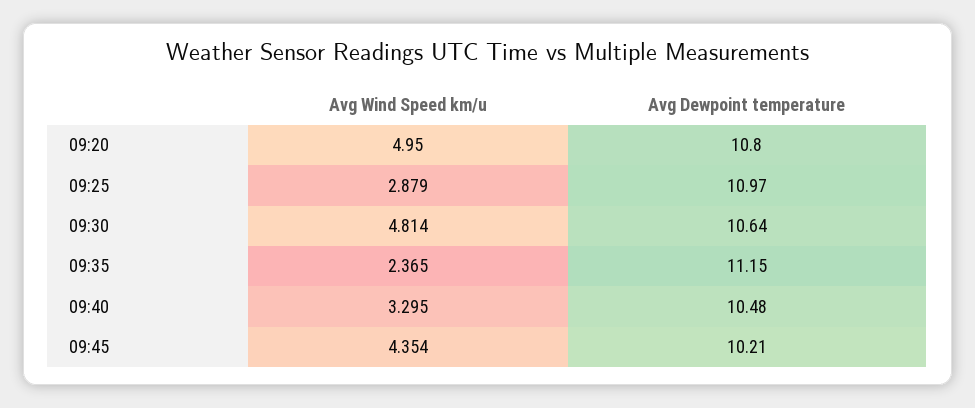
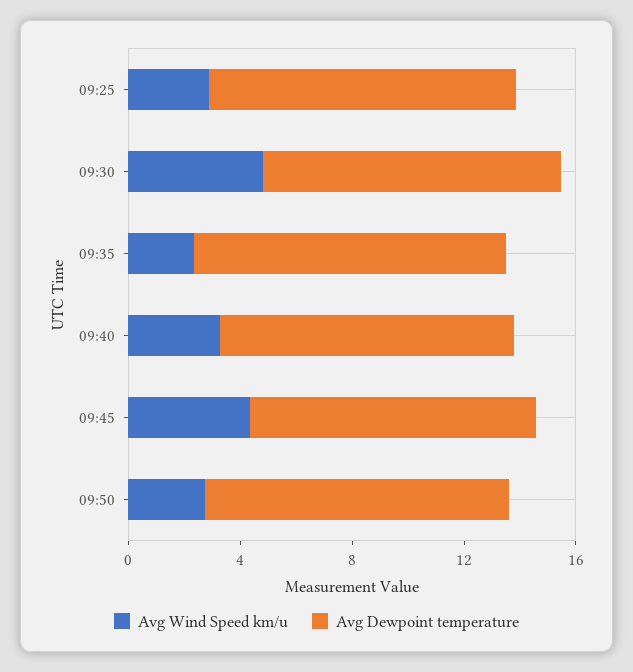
Avg Wind Speed km/u, 09:20: 4.95 -> none
Avg Dewpoint temperature, 09:20: 10.8 -> none
Avg Wind Speed km/u, 09:50: none -> 3
Avg Dewpoint temperature, 09:50: none -> 11

